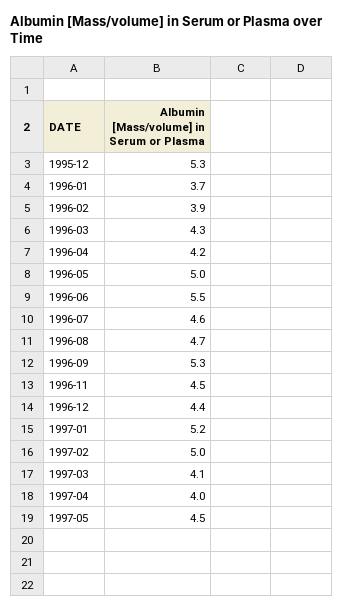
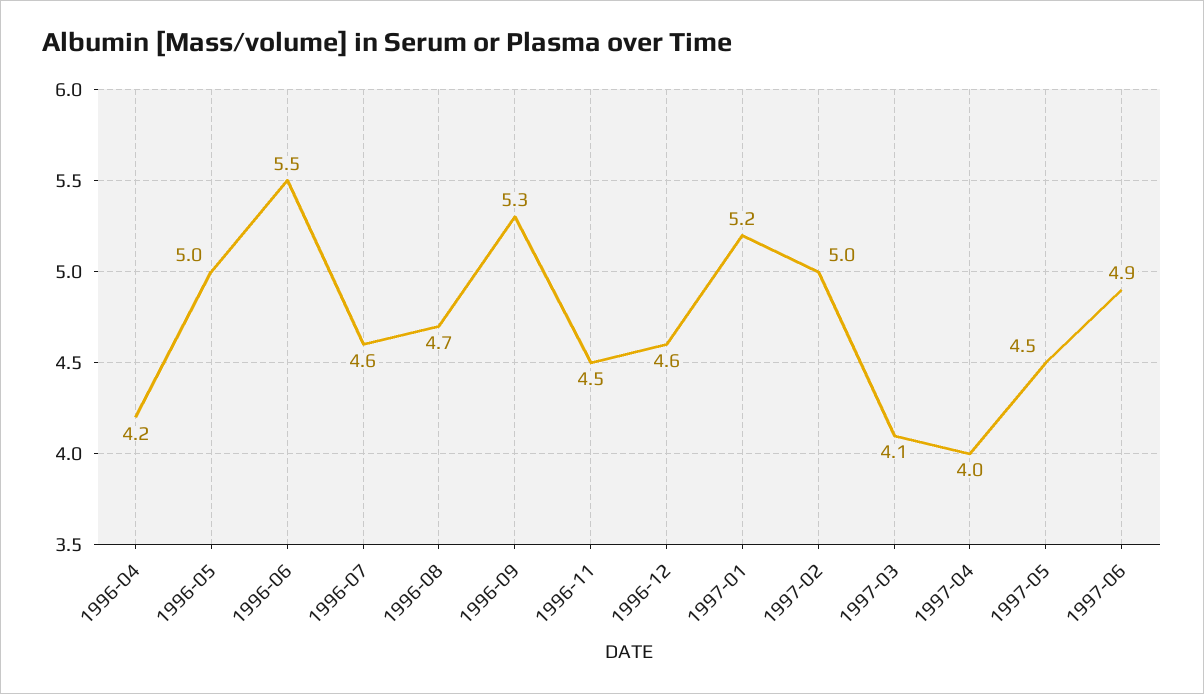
1995-12: 5.3 -> none
1996-01: 3.7 -> none
1996-02: 3.9 -> none
1996-03: 4.3 -> none
1996-12: 4.4 -> 4.6
1997-06: none -> 4.9

